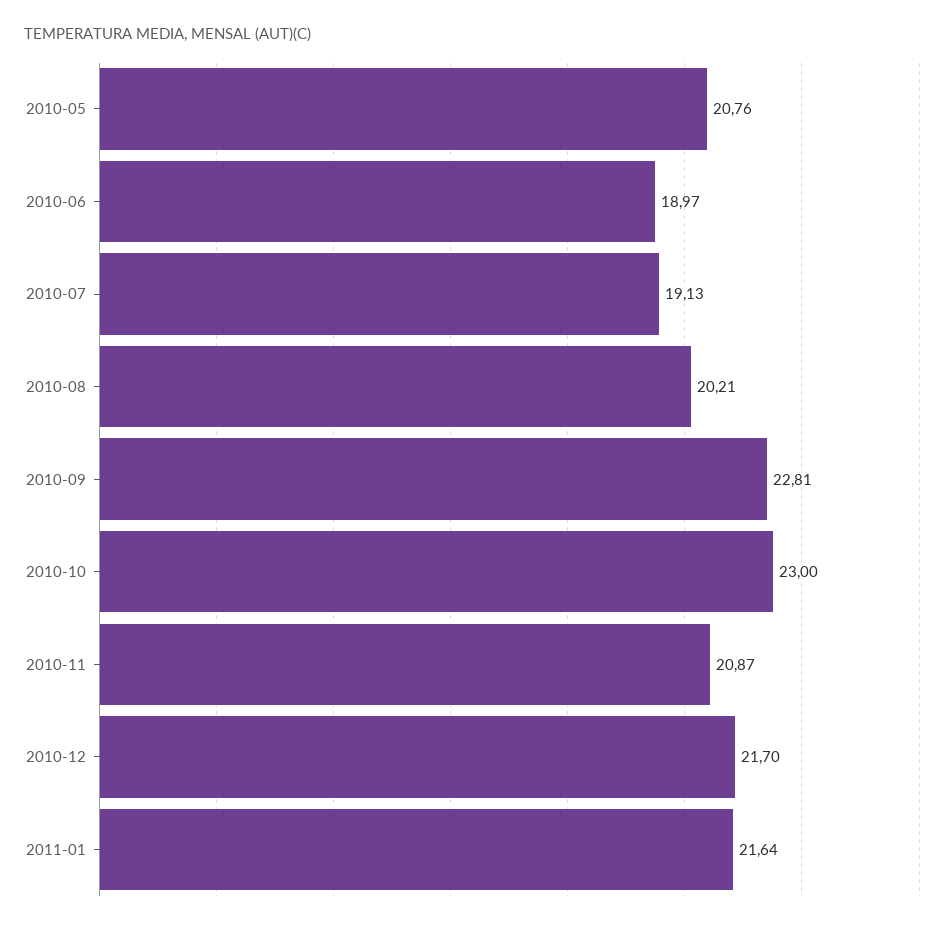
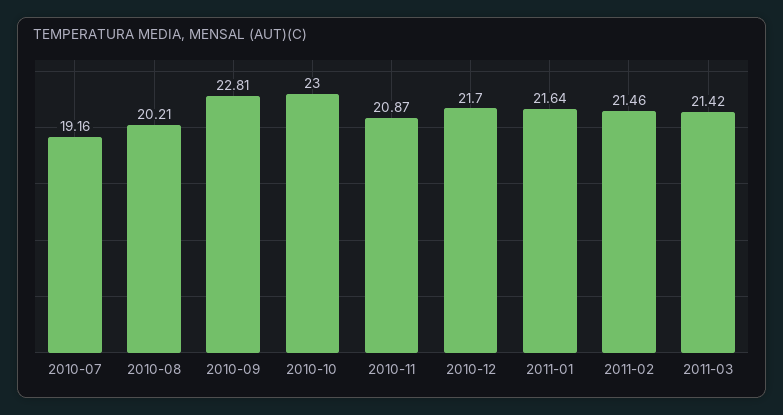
2010-05: 20.76 -> none
2010-06: 18.97 -> none
2010-07: 19.13 -> 19.16
2011-02: none -> 21.46
2011-03: none -> 21.42

